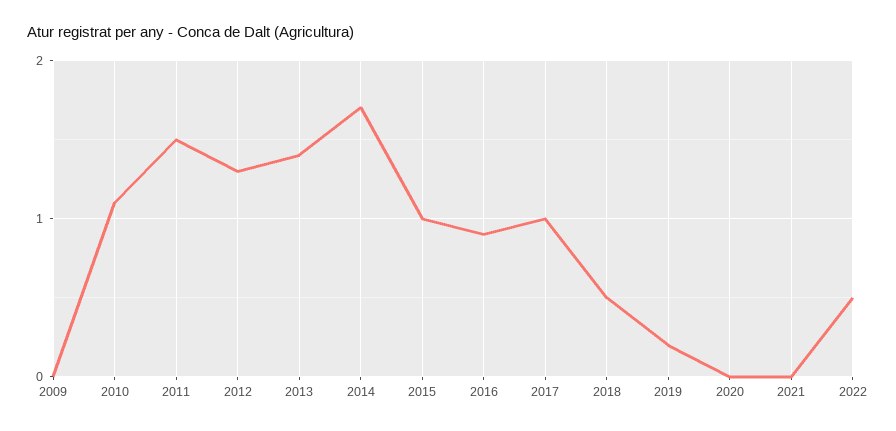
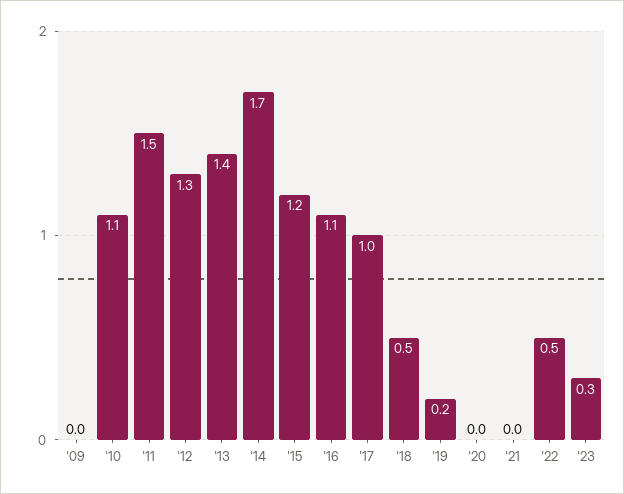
2015: 1 -> 1.2
2016: 0.9 -> 1.1
'23: none -> 0.3

